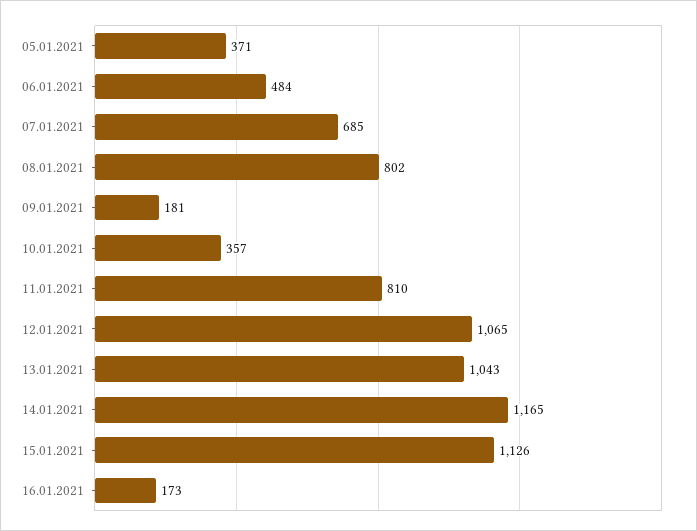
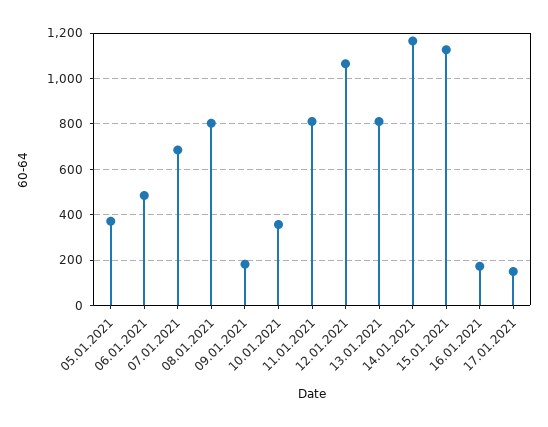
13.01.2021: 1043 -> 800
17.01.2021: none -> 150

